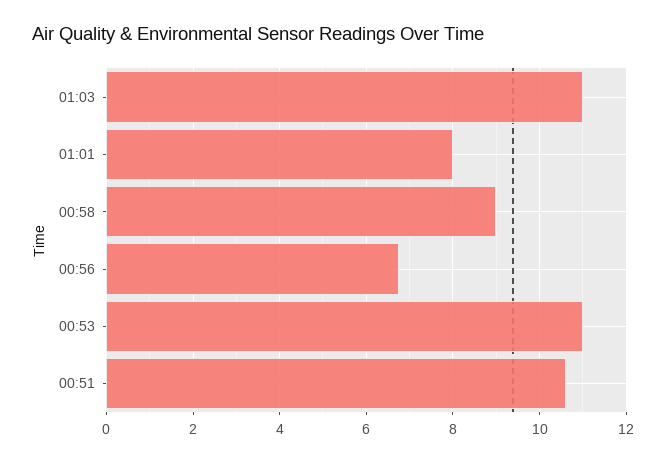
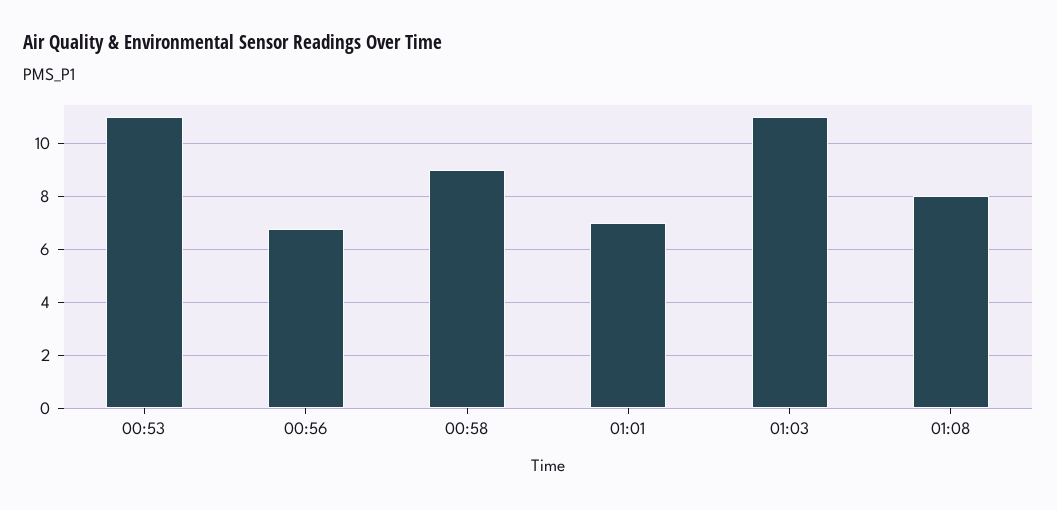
01:01: 8 -> 7
00:51: 10.6 -> none
01:08: none -> 8

